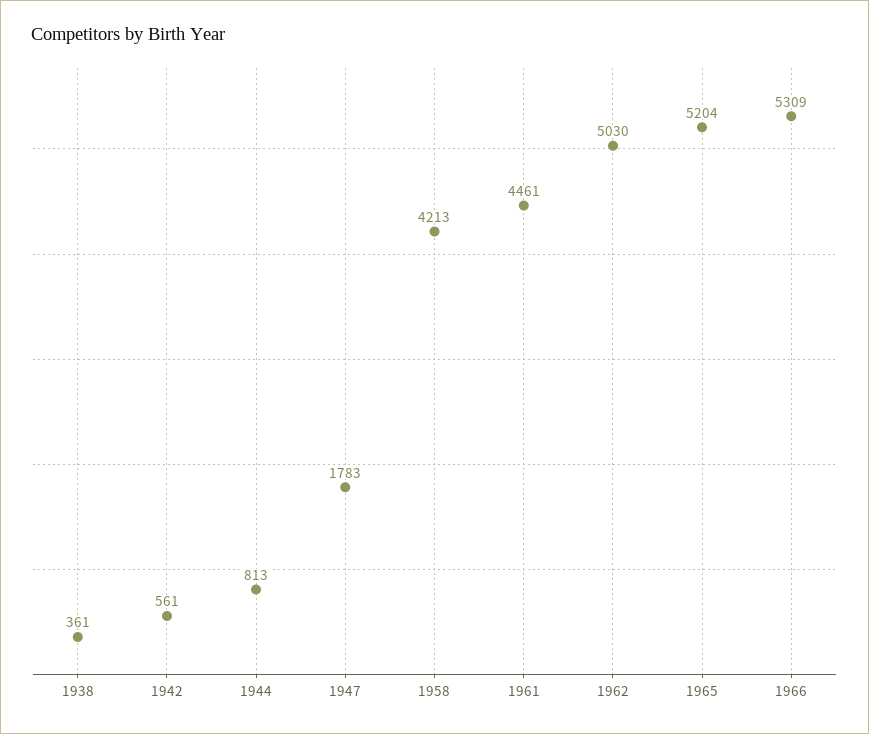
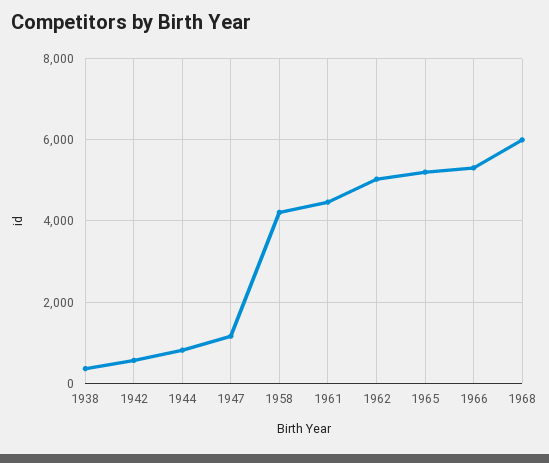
1947: 1783 -> 1200
1968: none -> 6000

